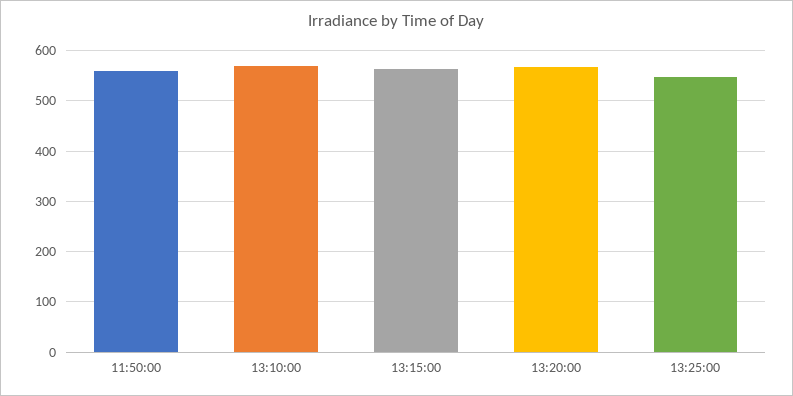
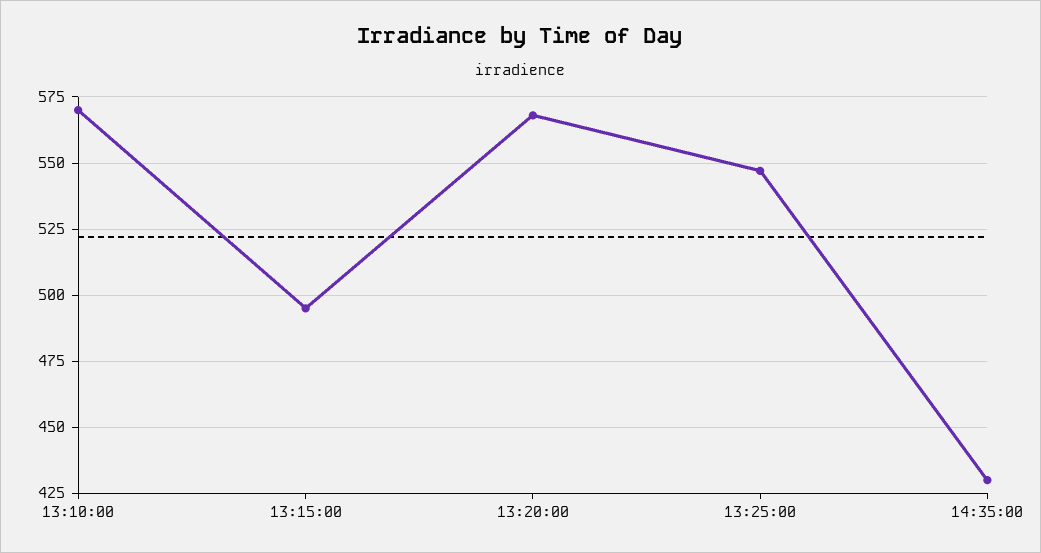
11:50:00: 560 -> none
13:15:00: 560 -> 495
14:35:00: none -> 430

